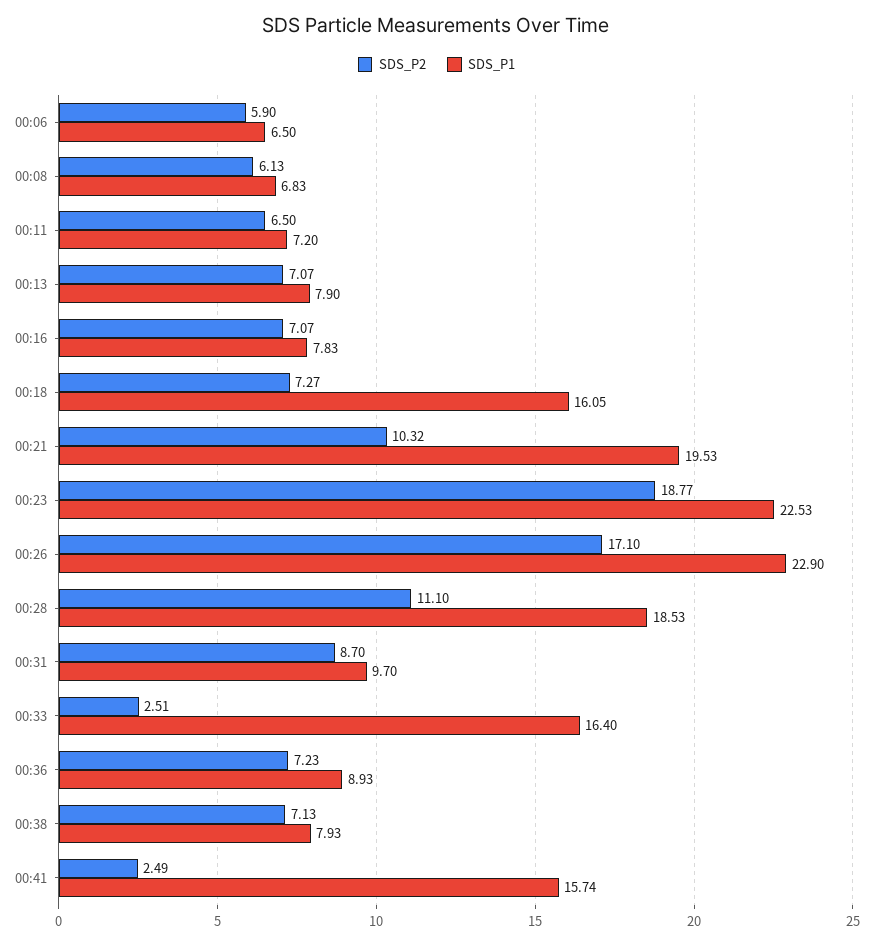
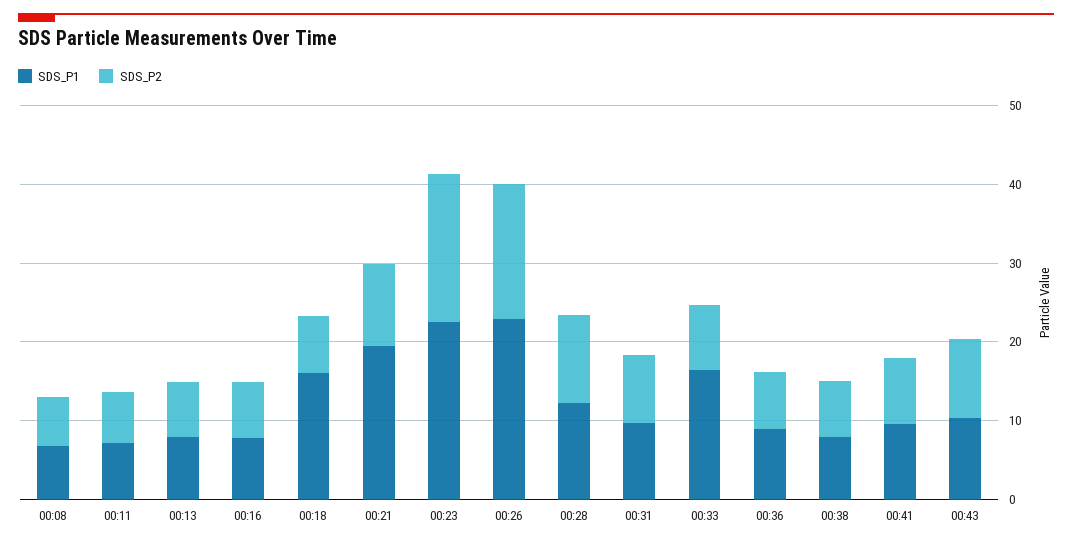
SDS_P2, 00:06: 5.9 -> none
SDS_P1, 00:06: 6.5 -> none
SDS_P1, 00:28: 18.53 -> 12
SDS_P2, 00:33: 2.51 -> 8
SDS_P2, 00:41: 2.49 -> 8
SDS_P1, 00:41: 15.74 -> 10
SDS_P1, 00:43: none -> 10
SDS_P2, 00:43: none -> 10

